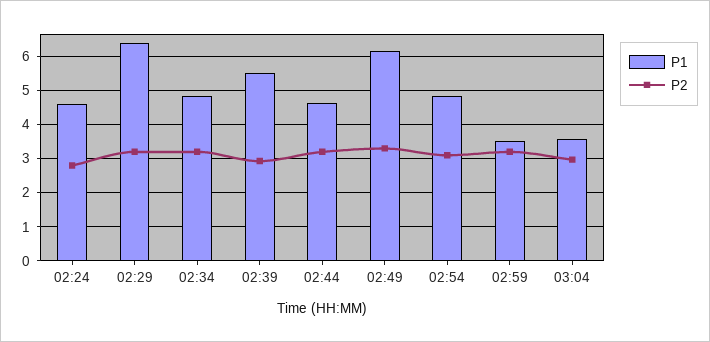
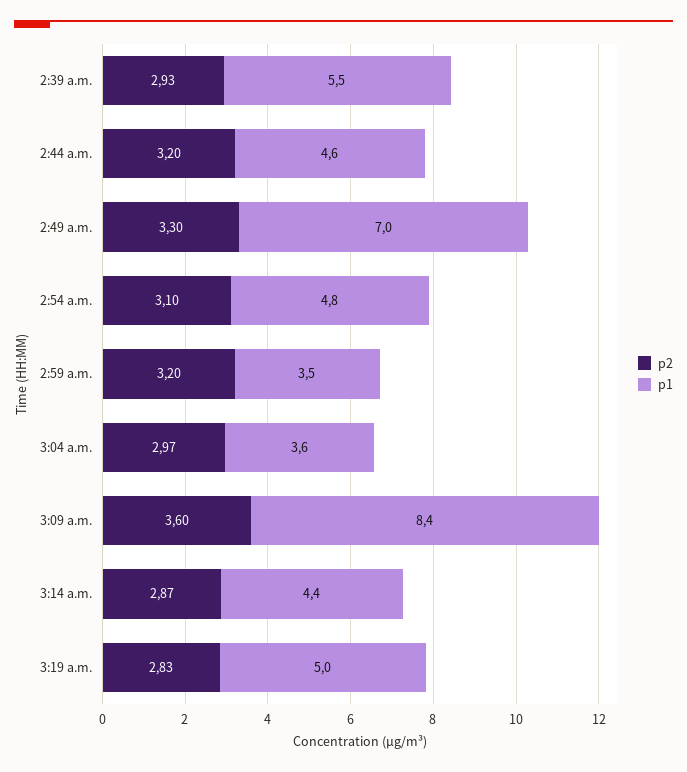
P1, 02:24: 4.6 -> none
P2, 02:24: 2.8 -> none
P1, 02:29: 6.4 -> none
P2, 02:29: 3.2 -> none
P1, 02:34: 4.8 -> none
P2, 02:34: 3.2 -> none
P1, 02:49: 6.2 -> 7
P2, 3:09 a.m.: none -> 3.6
P1, 3:09 a.m.: none -> 8.4
P2, 3:14 a.m.: none -> 2.87
P1, 3:14 a.m.: none -> 4.4
P2, 3:19 a.m.: none -> 2.83
P1, 3:19 a.m.: none -> 5

